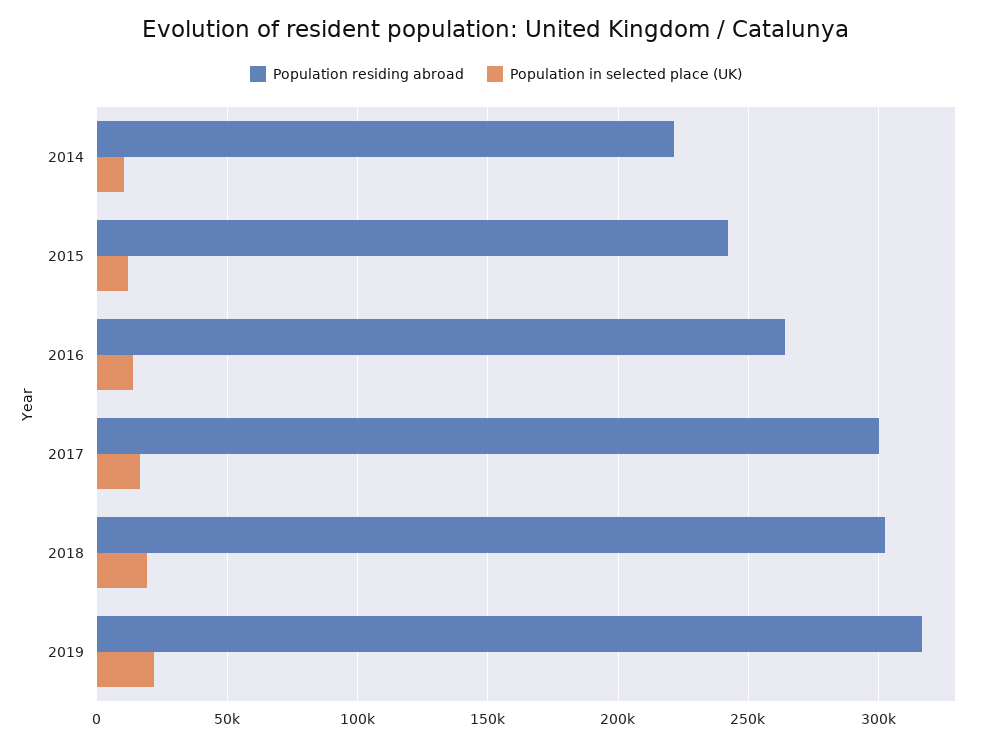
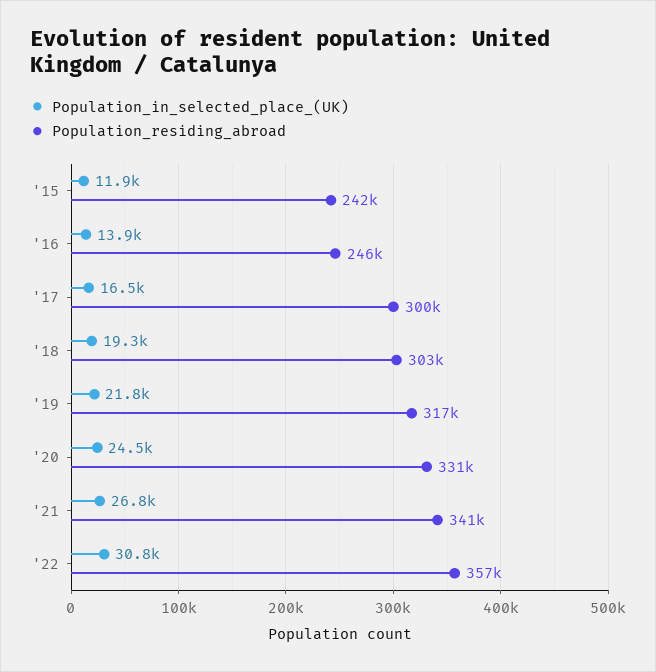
Population residing abroad, 2014: 220000 -> none
Population in selected place (UK), 2014: 10000 -> none
Population residing abroad, 2016: 265000 -> 246000
Population in selected place (UK), '20: none -> 24500
Population residing abroad, '20: none -> 331000
Population in selected place (UK), '21: none -> 26800
Population residing abroad, '21: none -> 341000
Population in selected place (UK), '22: none -> 30800
Population residing abroad, '22: none -> 357000

